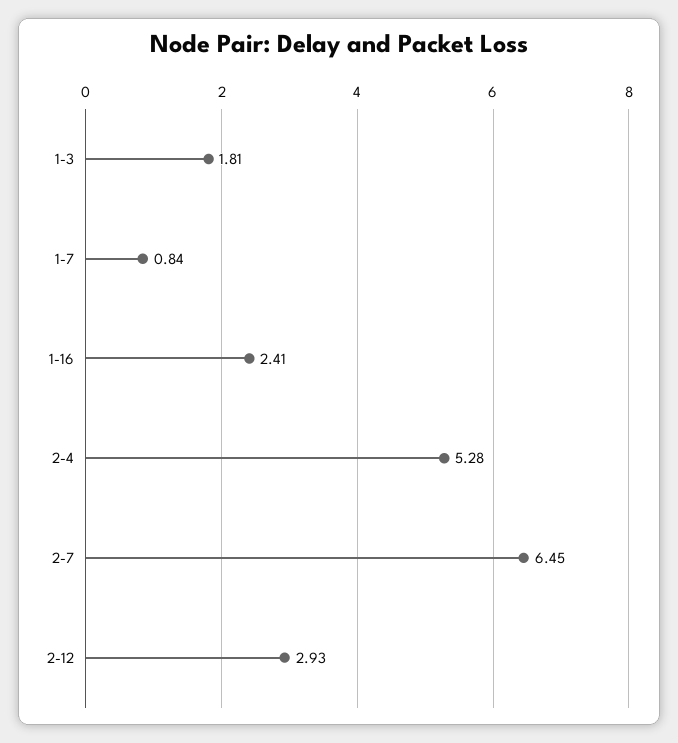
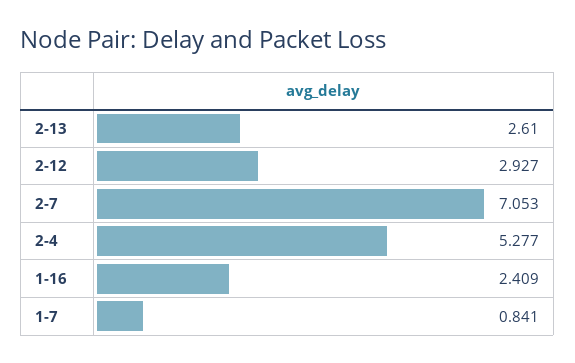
1-3: 1.81 -> none
2-7: 6.45 -> 7.053
2-13: none -> 2.61

